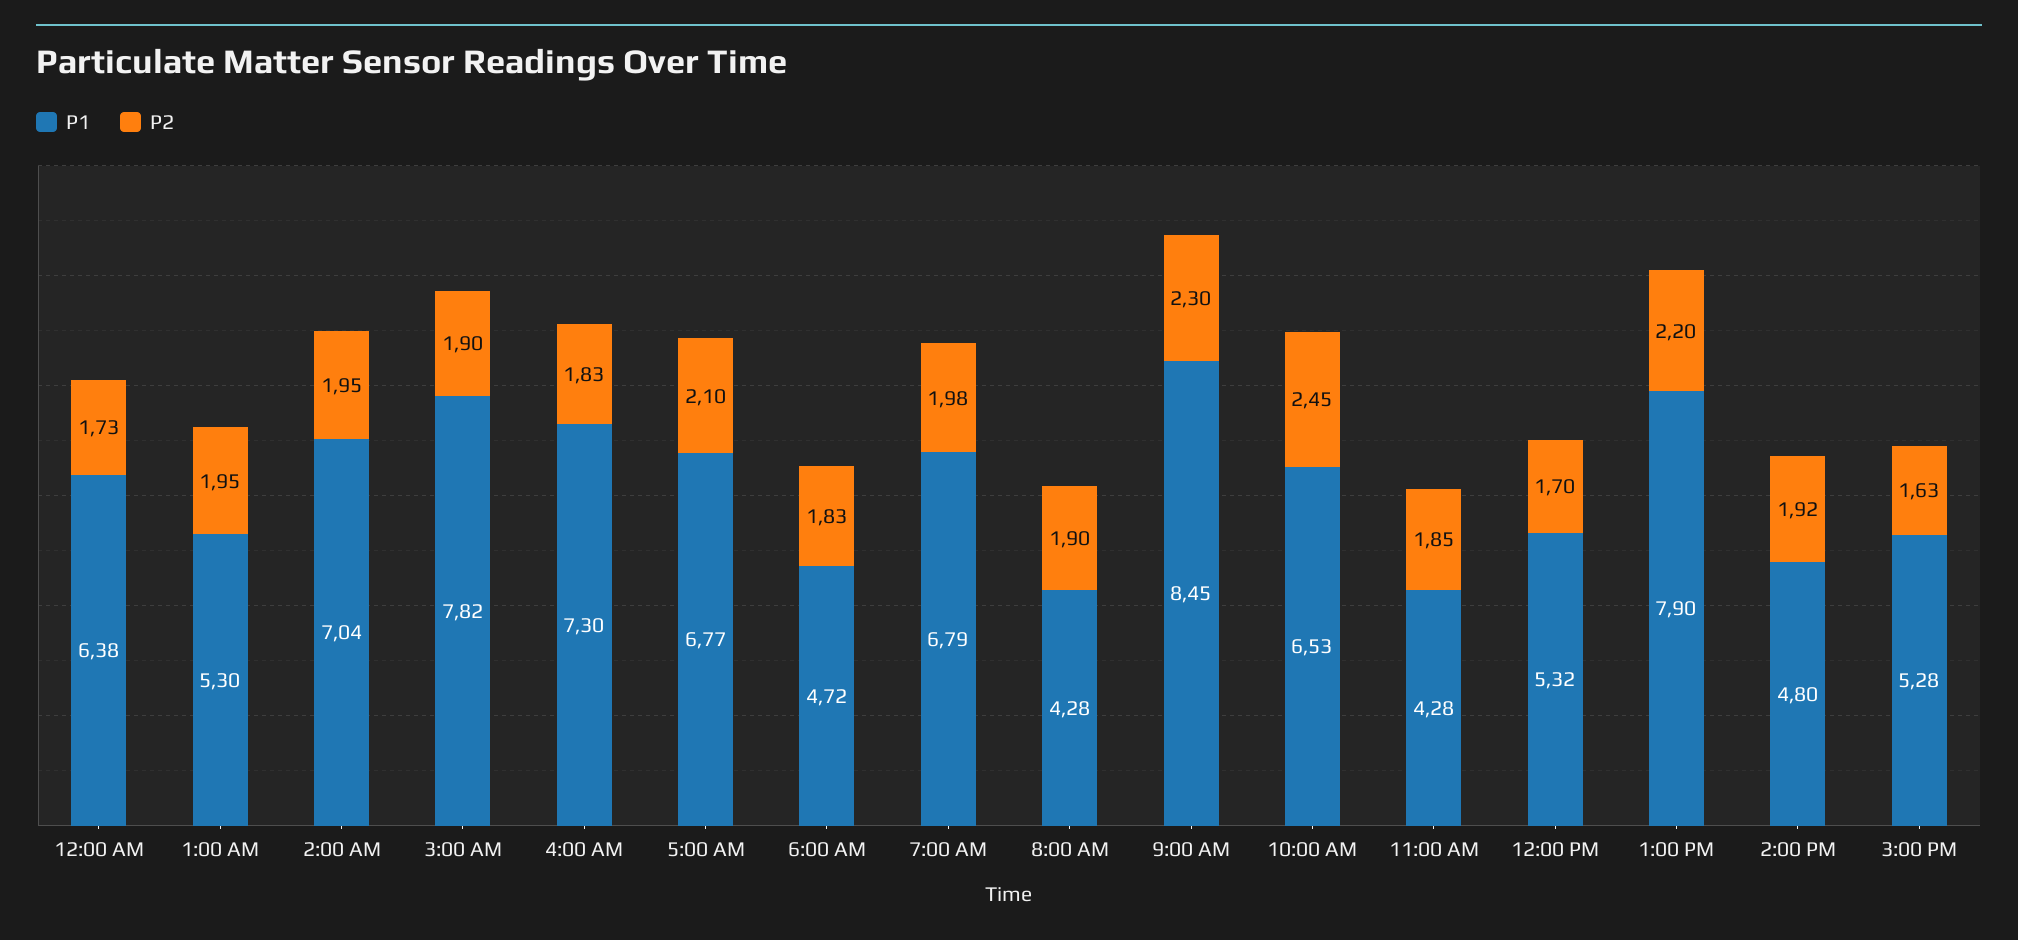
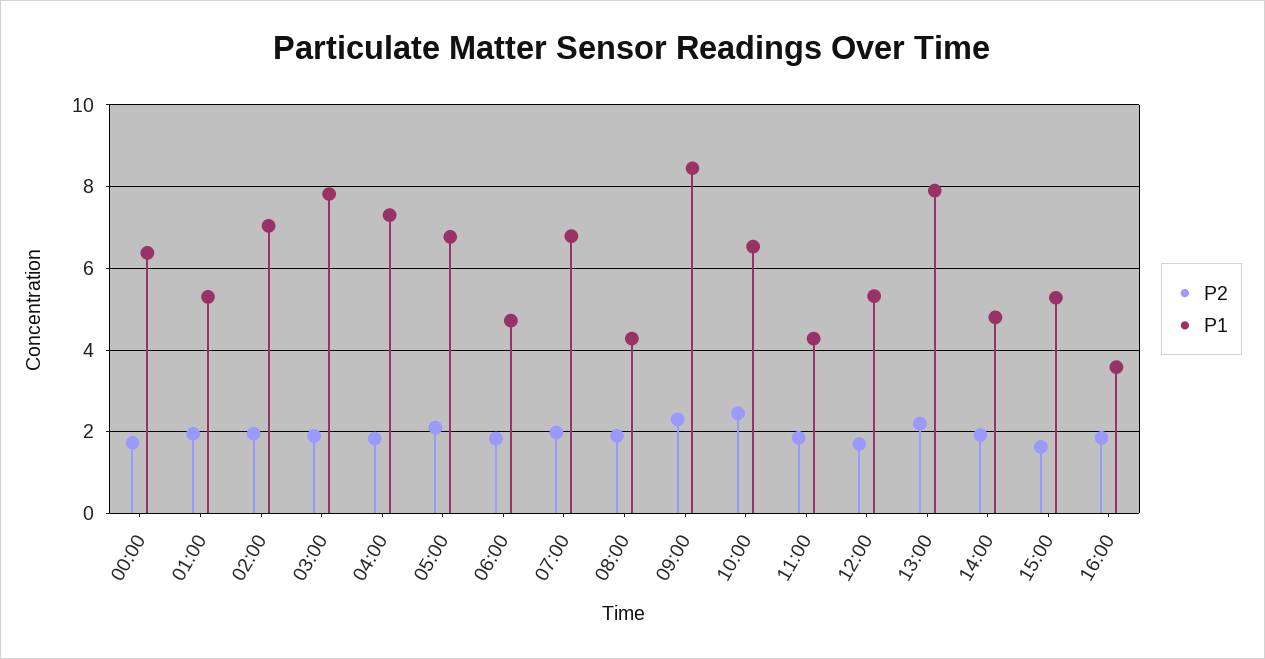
P2, 16:00: none -> 1.8
P1, 16:00: none -> 3.6

